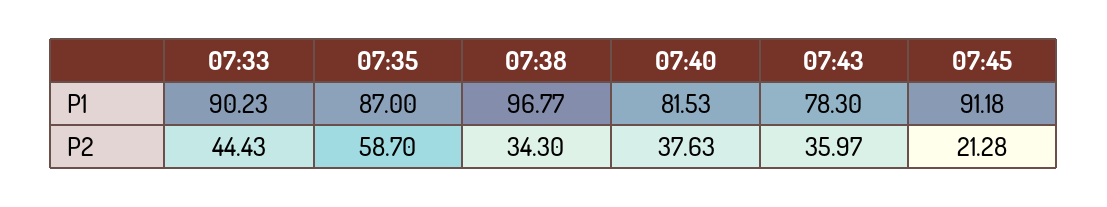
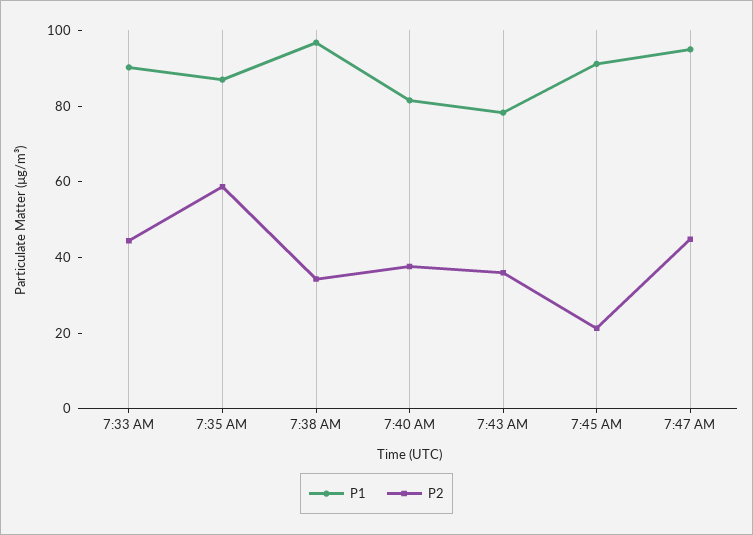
P1, 7:47 AM: none -> 95
P2, 7:47 AM: none -> 45

